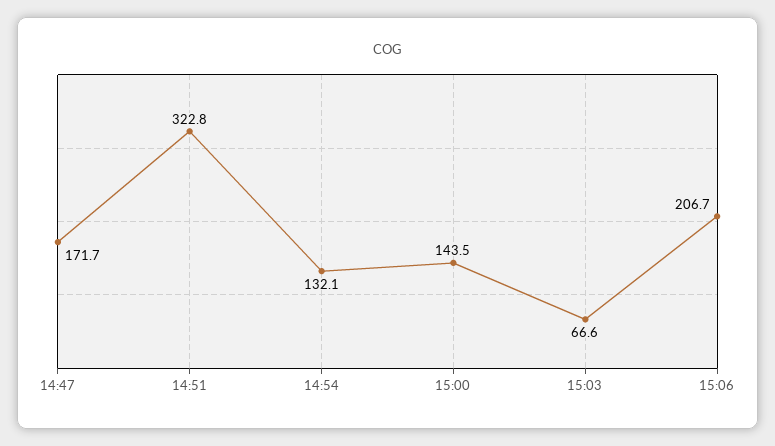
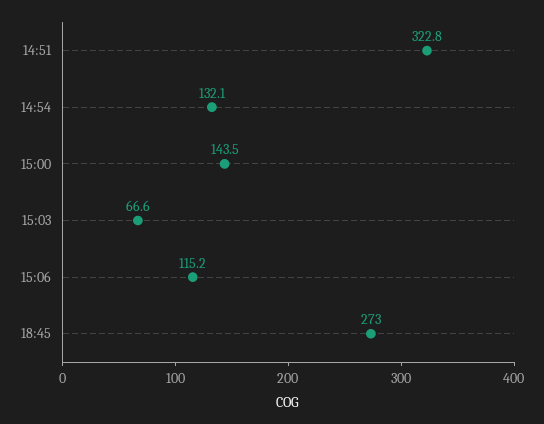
14:47: 171.7 -> none
15:06: 206.7 -> 115.2
18:45: none -> 273

